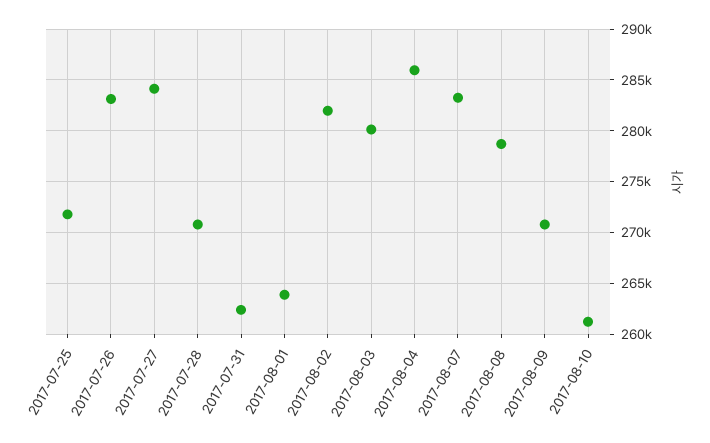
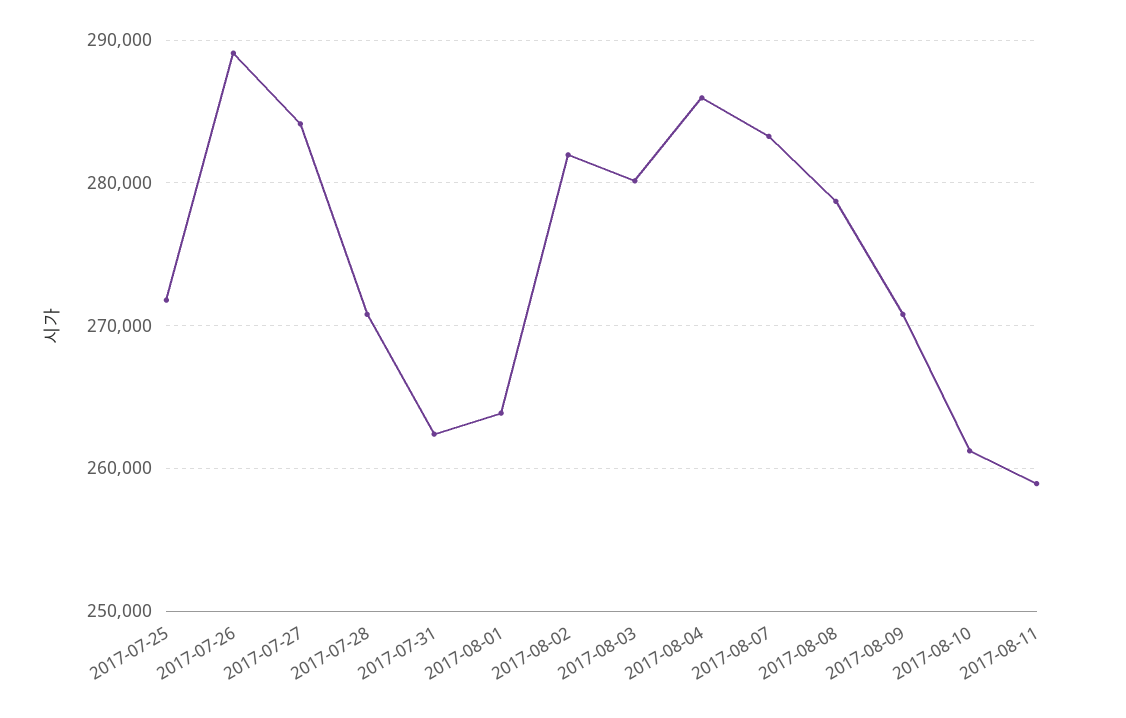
2017-07-26: 283000 -> 289000
2017-08-11: none -> 259000

